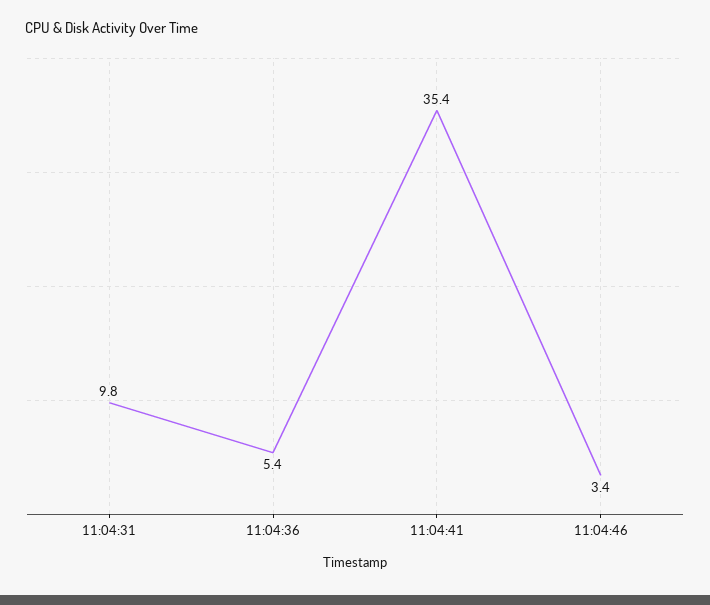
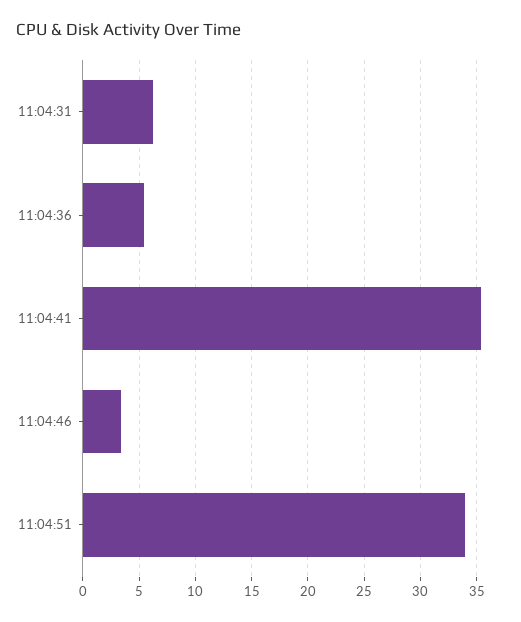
11:04:31: 9.8 -> 6
11:04:51: none -> 34

